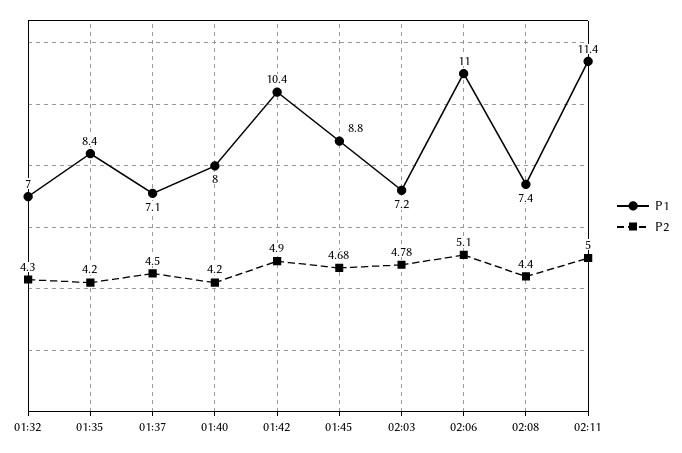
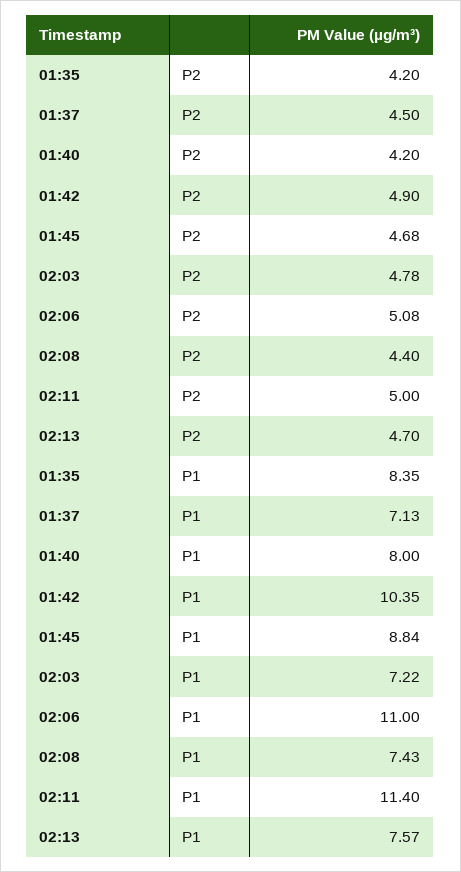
P1, 01:32: 7 -> none
P2, 01:32: 4.3 -> none
P2, 02:06: 5.1 -> 5.08
P2, 02:13: none -> 4.7
P1, 02:13: none -> 7.57

